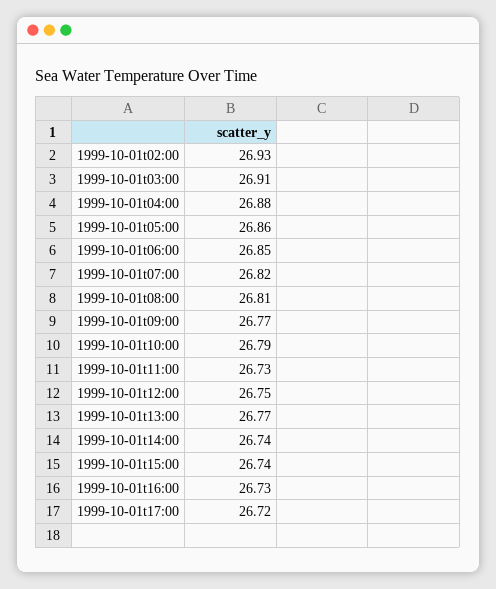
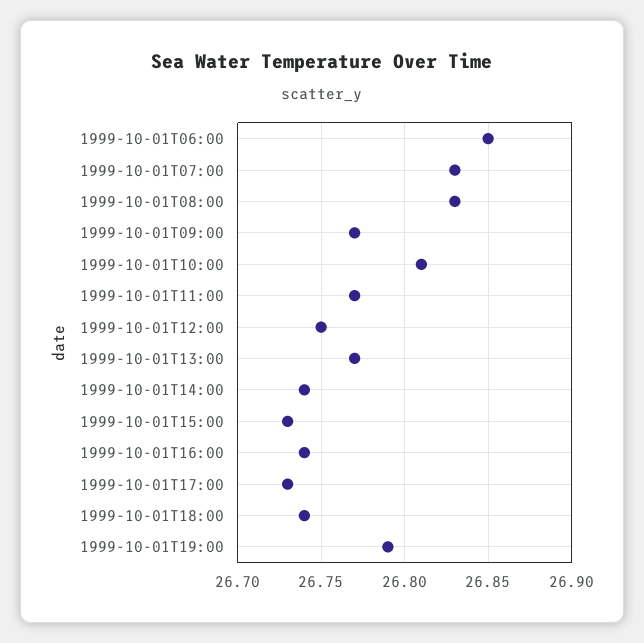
1999-10-01t02:00: 26.93 -> none
1999-10-01t03:00: 26.91 -> none
1999-10-01t04:00: 26.88 -> none
1999-10-01t05:00: 26.86 -> none
1999-10-01t07:00: 26.82 -> 26.83
1999-10-01t08:00: 26.81 -> 26.83
1999-10-01t10:00: 26.79 -> 26.81
1999-10-01t11:00: 26.73 -> 26.77
1999-10-01t15:00: 26.74 -> 26.73
1999-10-01t16:00: 26.73 -> 26.74
1999-10-01t17:00: 26.72 -> 26.73
1999-10-01T18:00: none -> 26.74
1999-10-01T19:00: none -> 26.79

